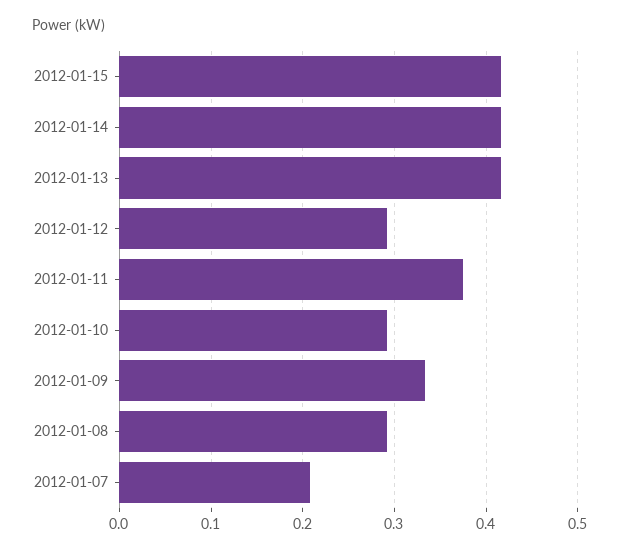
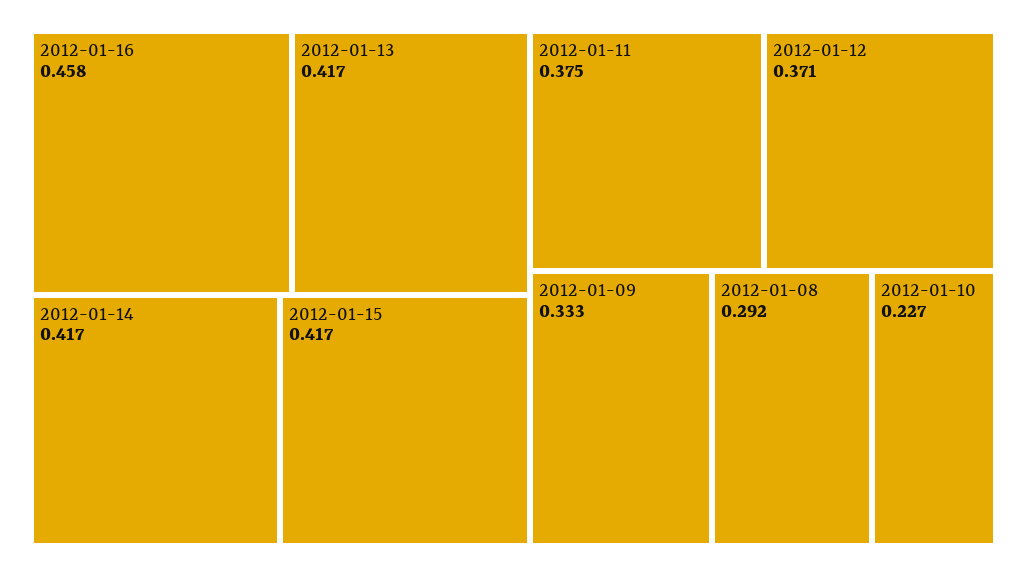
2012-01-12: 0.29 -> 0.371
2012-01-10: 0.29 -> 0.227
2012-01-07: 0.21 -> none
2012-01-16: none -> 0.458

